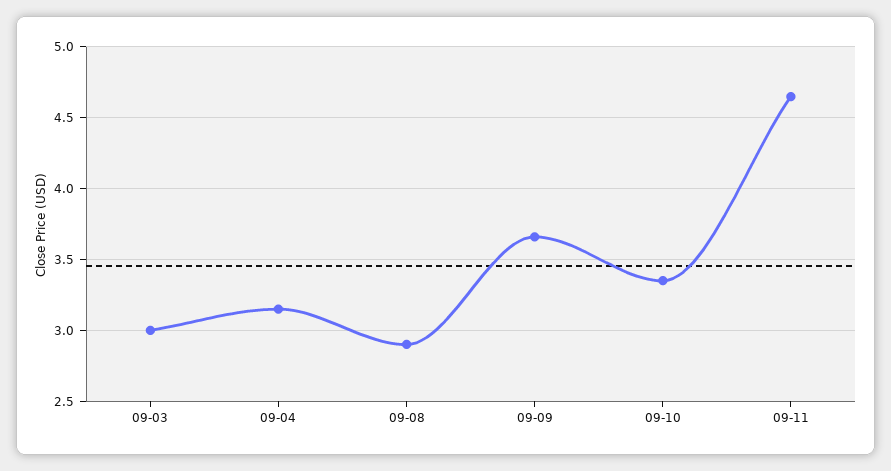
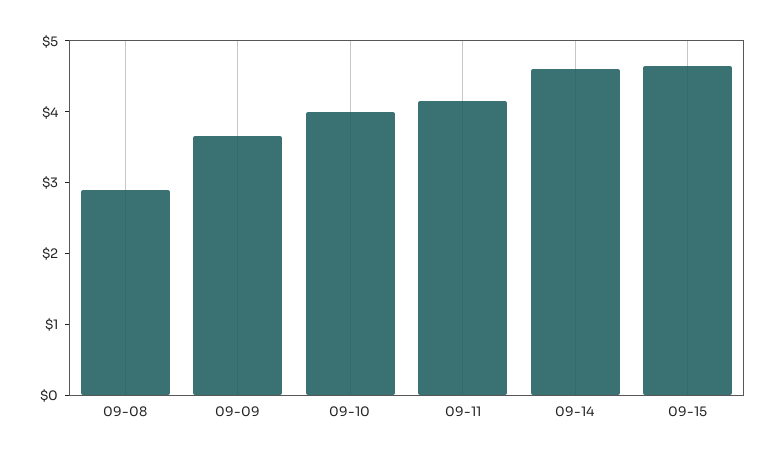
09-03: 3 -> none
09-04: 3.15 -> none
09-10: 3.35 -> 4
09-11: 4.65 -> 4.2
09-14: none -> 4.6
09-15: none -> 4.6

